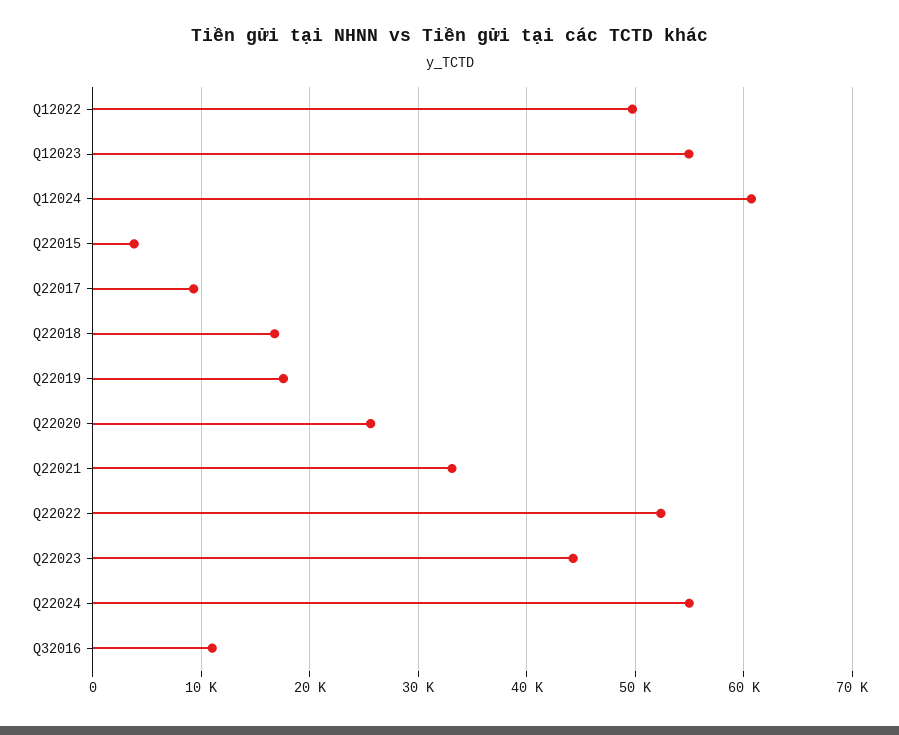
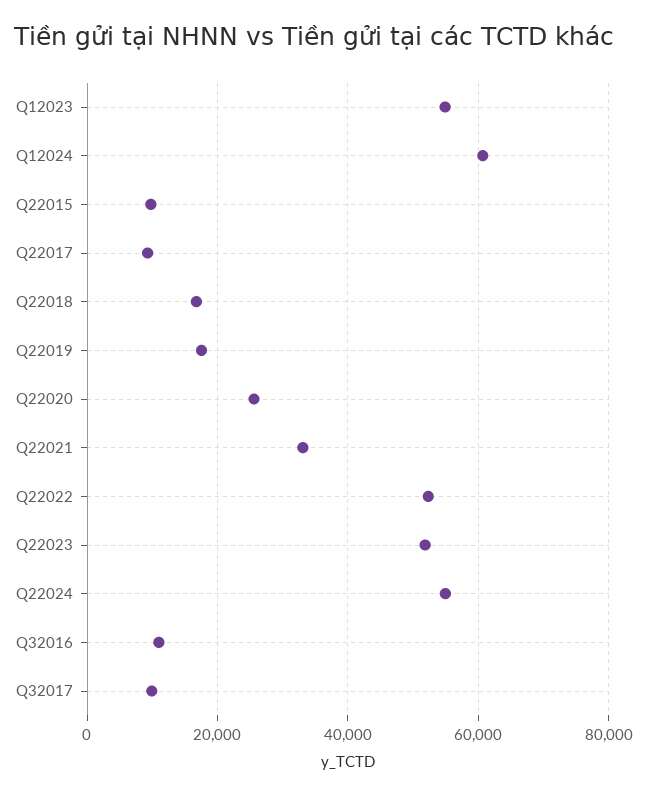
Q12022: 50000 -> none
Q22015: 4000 -> 10000
Q22023: 44000 -> 52000
Q32017: none -> 10000

